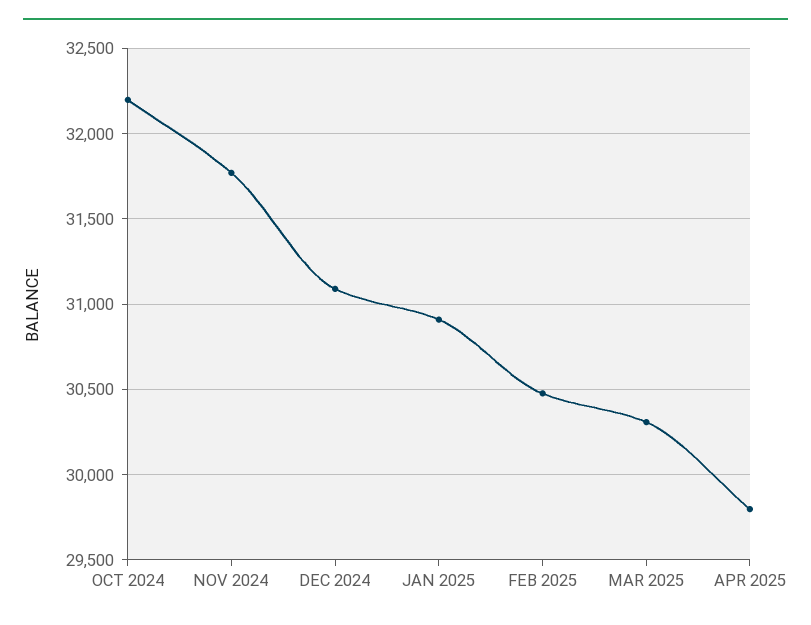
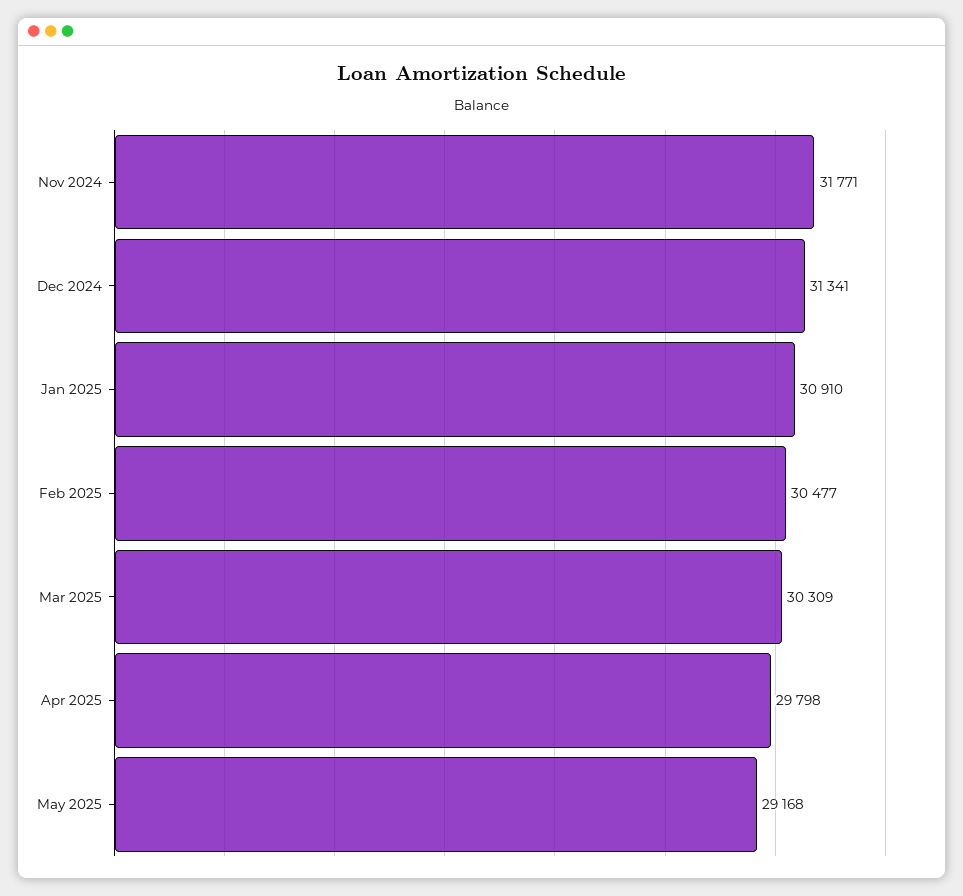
OCT 2024: 32200 -> none
DEC 2024: 31100 -> 31341
May 2025: none -> 29168

